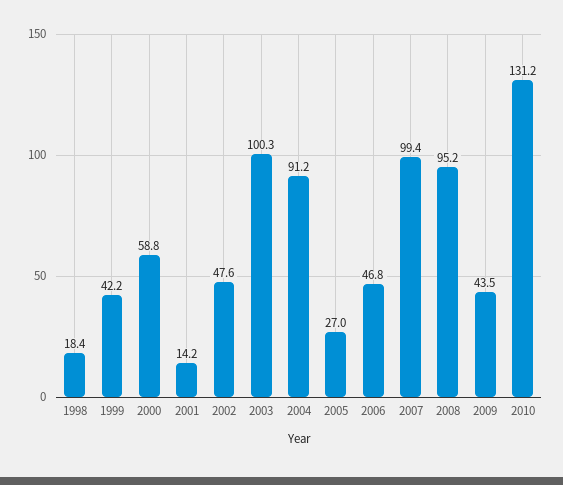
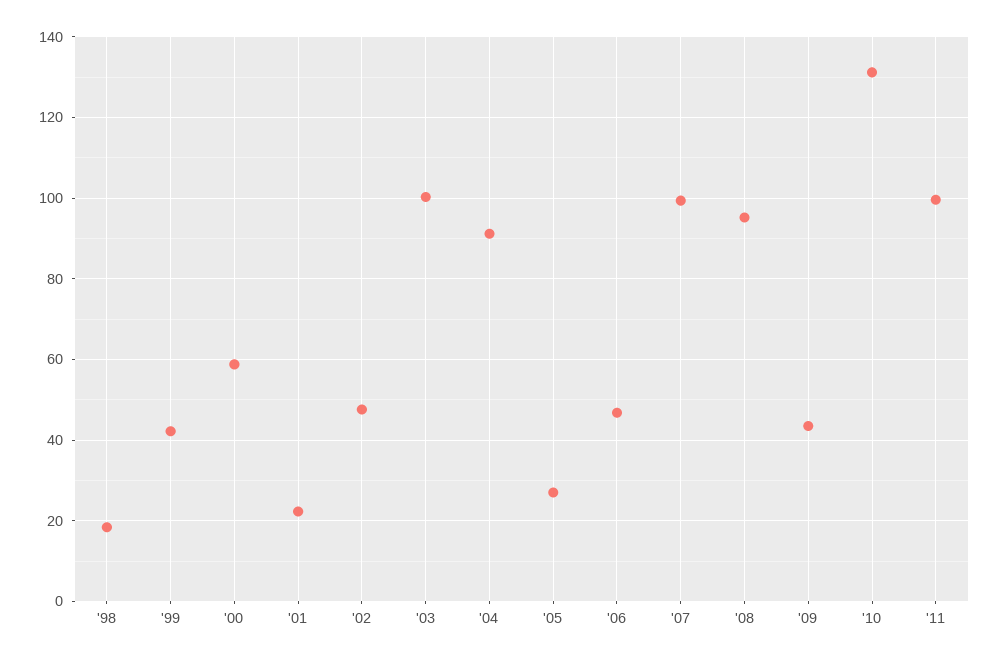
2001: 14.2 -> 22
'11: none -> 100

